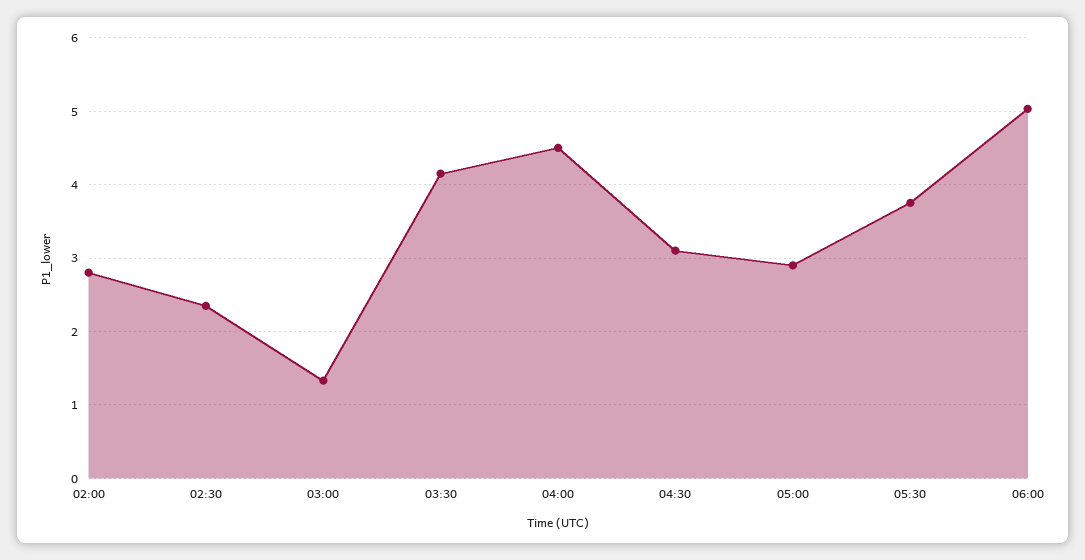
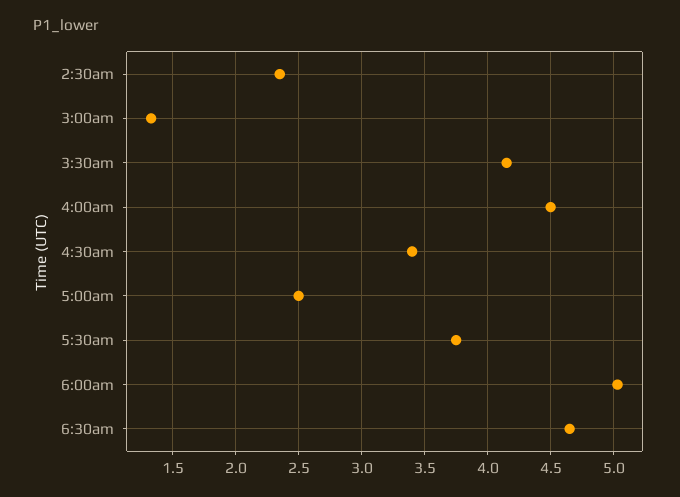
02:00: 2.8 -> none
04:30: 3.1 -> 3.4
05:00: 2.9 -> 2.5
6:30am: none -> 4.65

